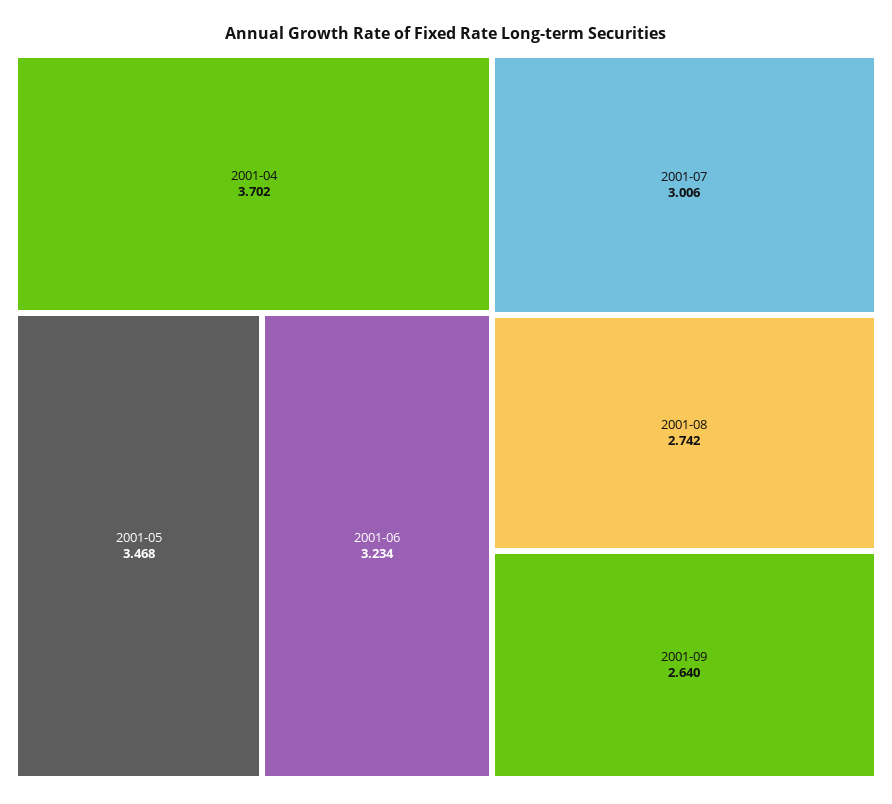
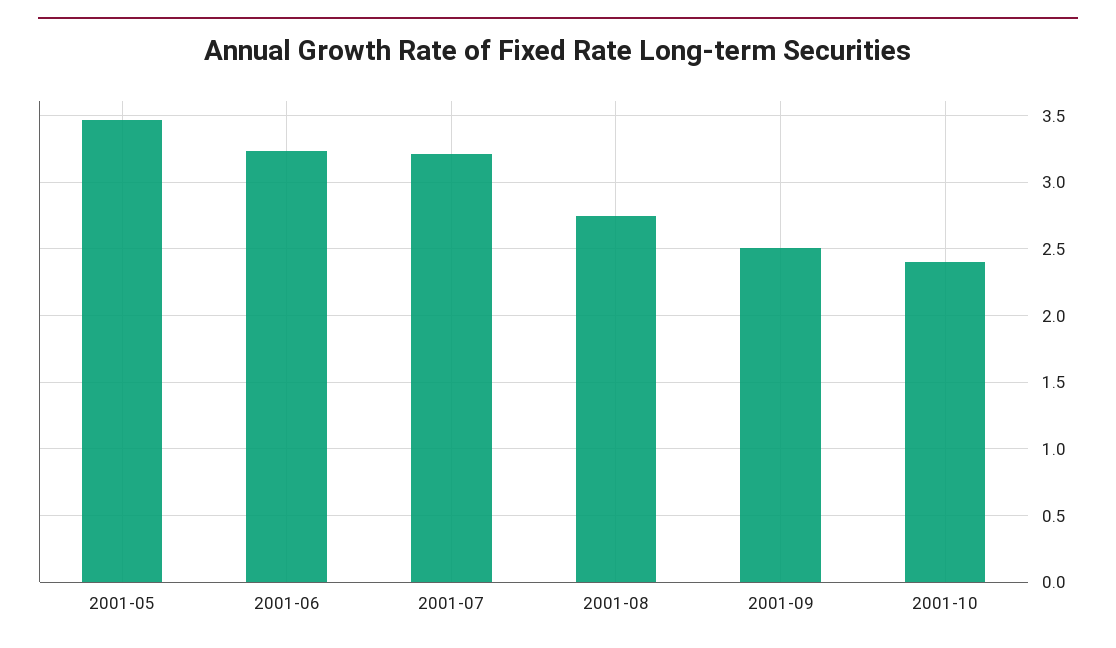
2001-04: 3.702 -> none
2001-07: 3.006 -> 3.2
2001-09: 2.64 -> 2.5
2001-10: none -> 2.4

